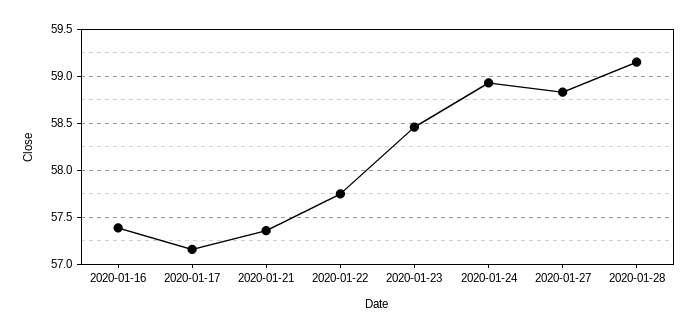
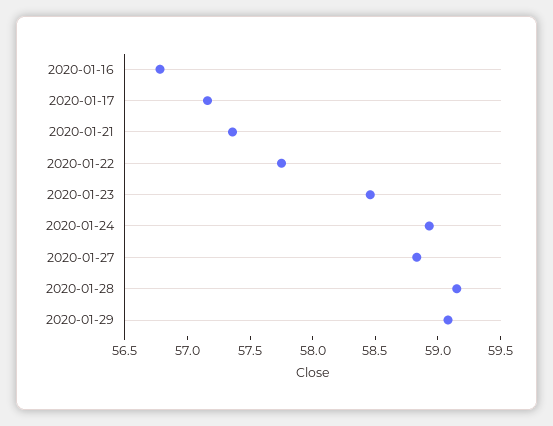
2020-01-16: 57.4 -> 56.8
2020-01-29: none -> 59.1

